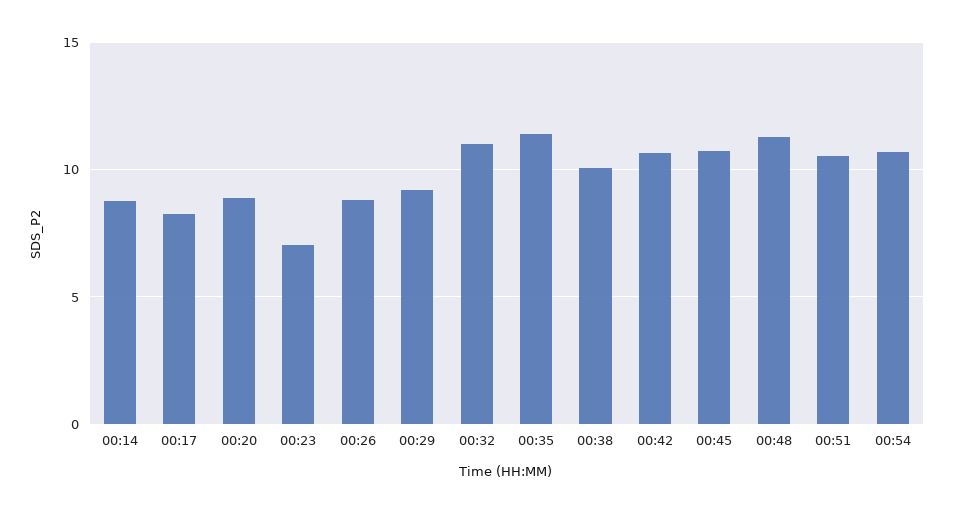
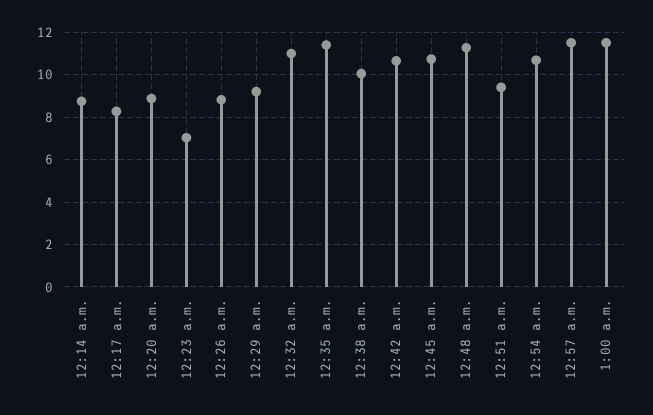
00:51: 10.5 -> 9.5
12:57 a.m.: none -> 11.5
1:00 a.m.: none -> 11.5

